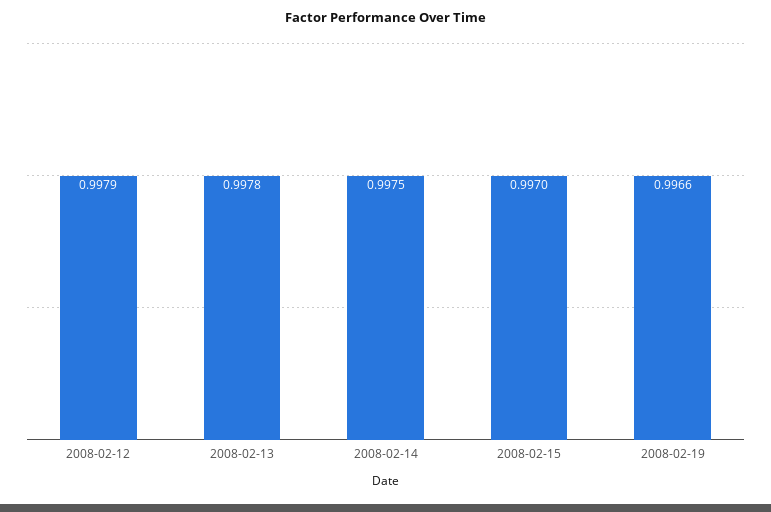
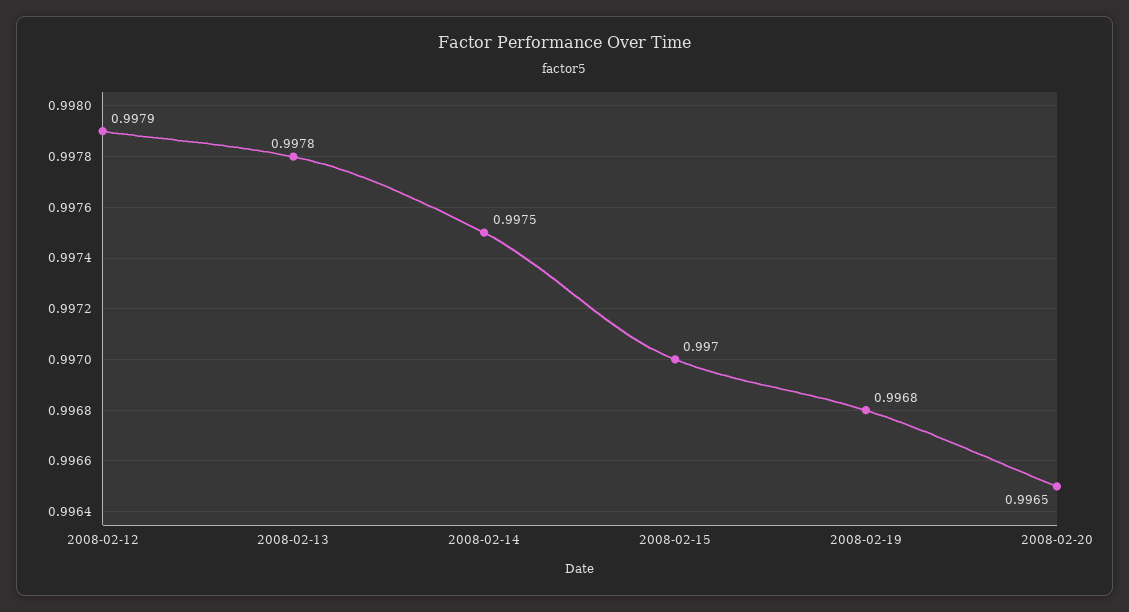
2008-02-19: 0.9966 -> 0.9968
2008-02-20: none -> 0.9965

